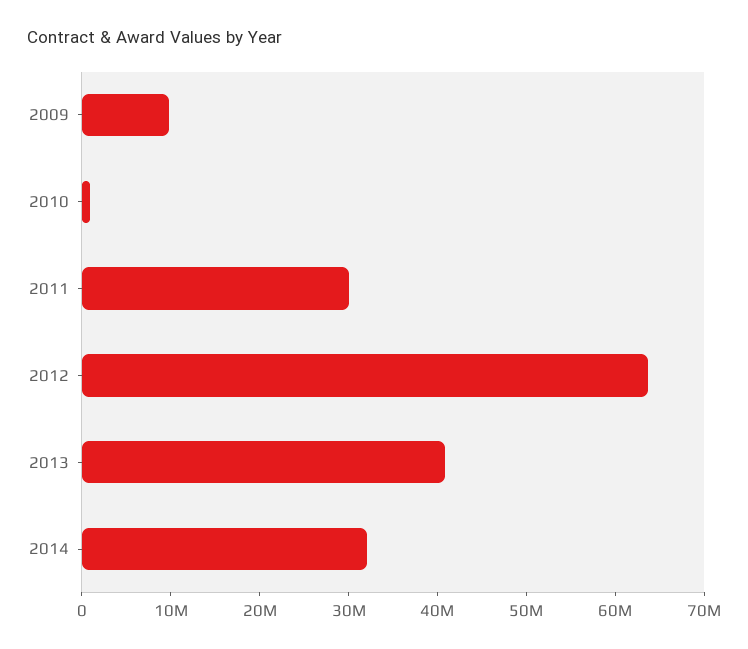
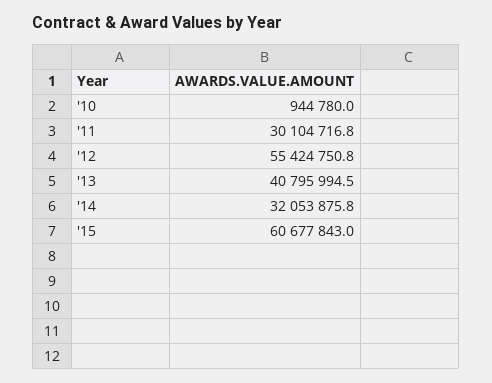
2009: 10000000 -> none
2012: 64000000 -> 55424750.8
'15: none -> 60677843

